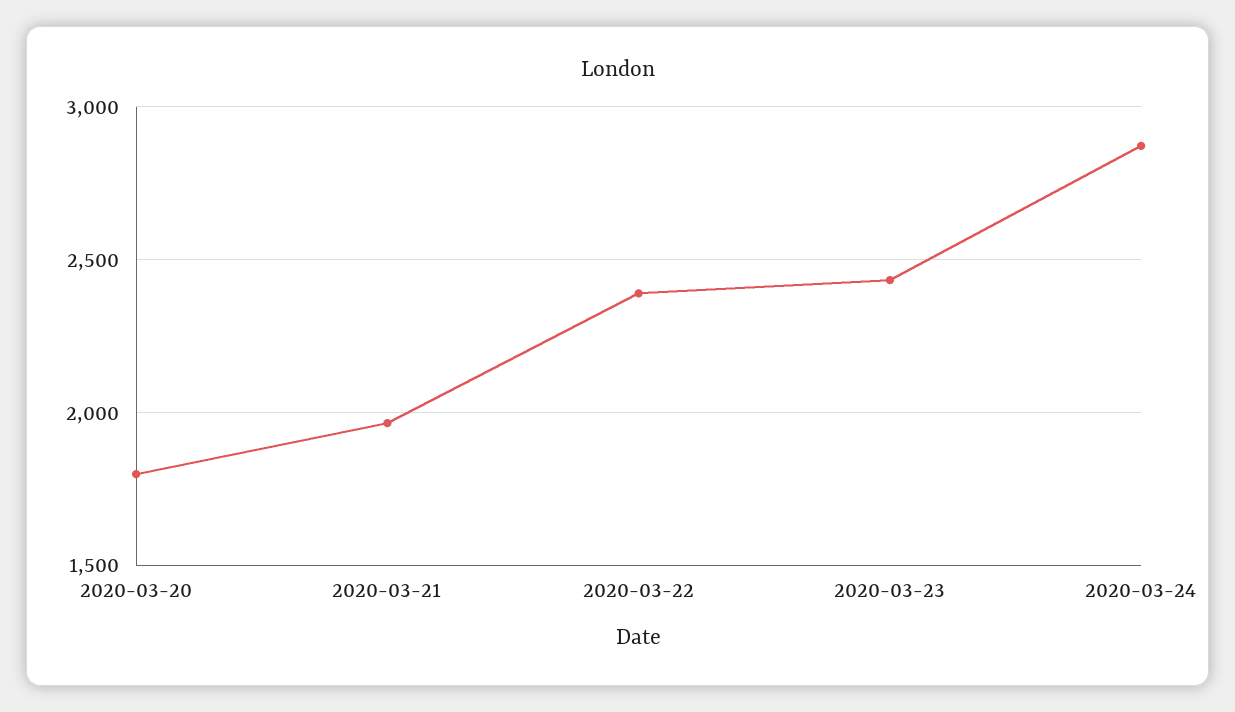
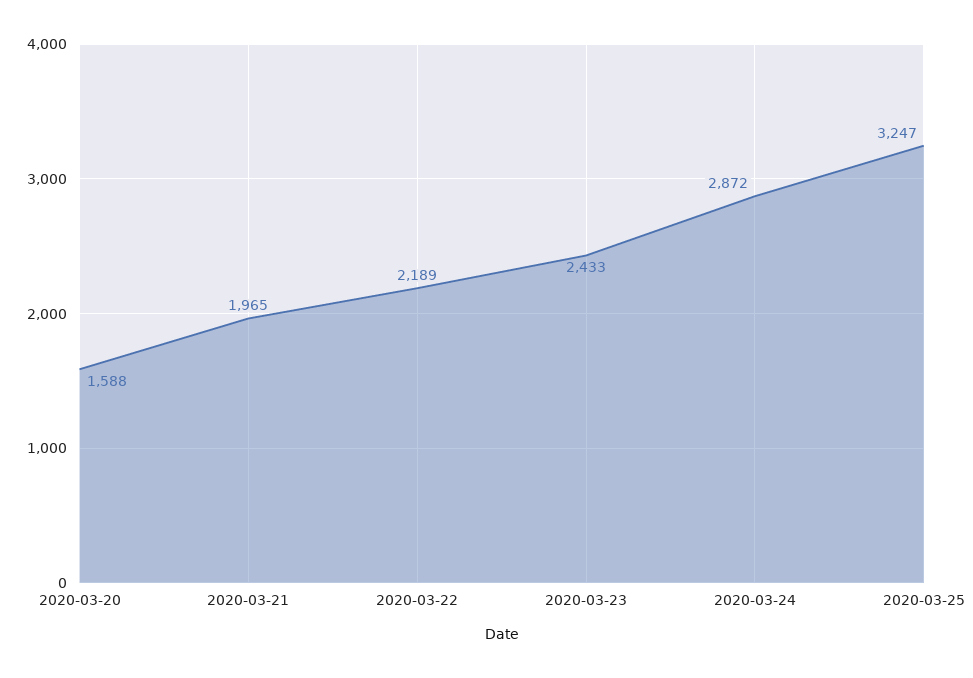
2020-03-20: 1800 -> 1588
2020-03-22: 2400 -> 2189
2020-03-25: none -> 3247

